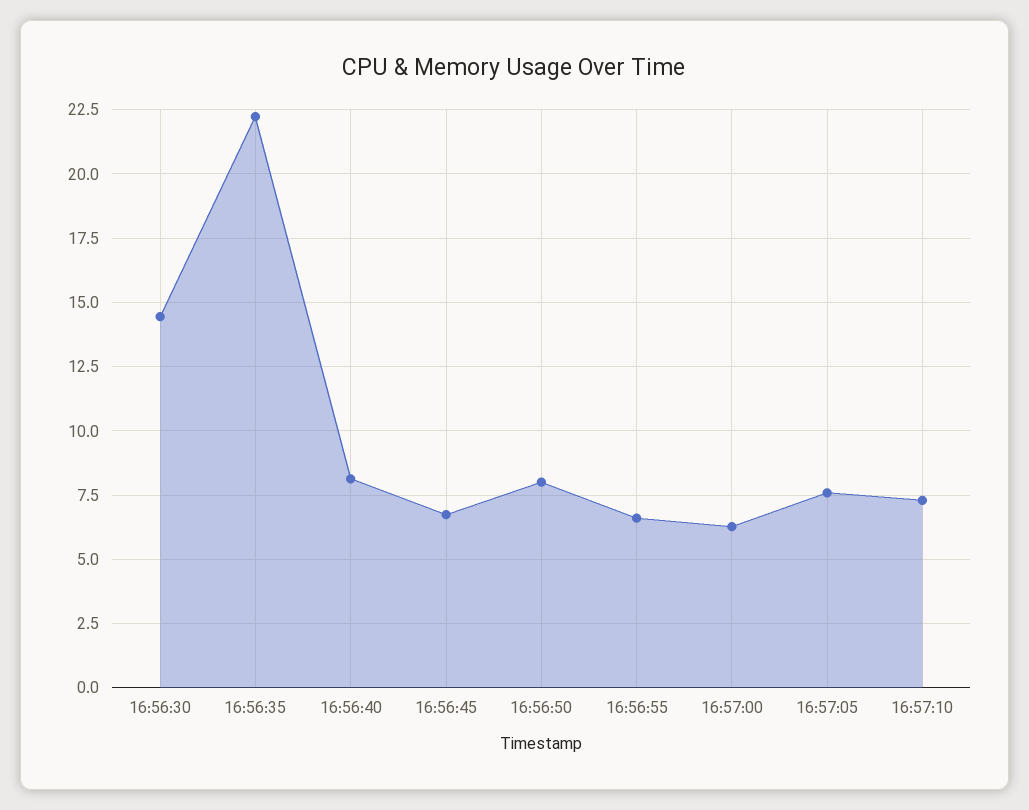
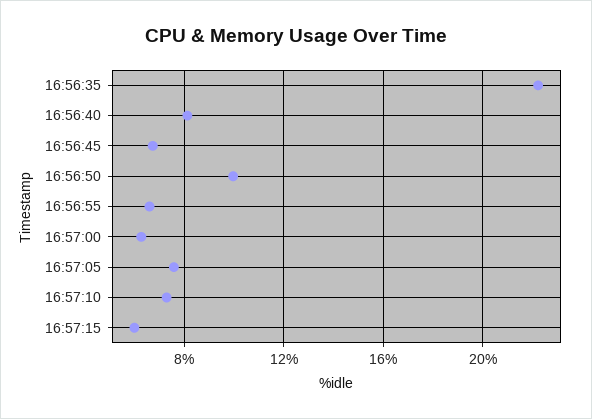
16:56:30: 14.5 -> none
16:56:50: 8 -> 10
16:57:15: none -> 6

